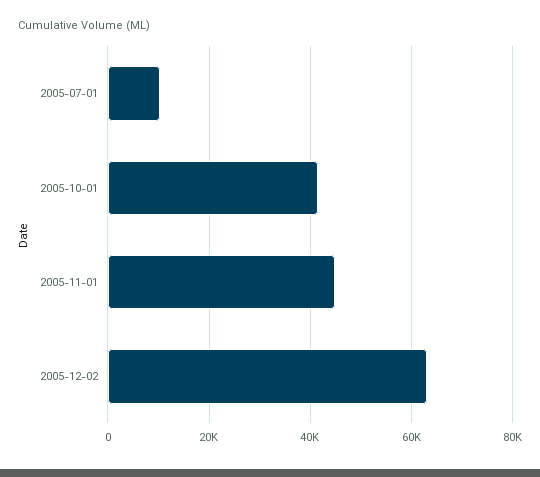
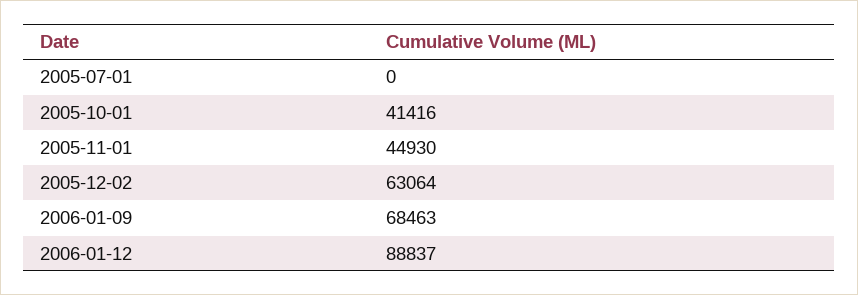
2005-07-01: 10000 -> 0
2006-01-09: none -> 68463
2006-01-12: none -> 88837

